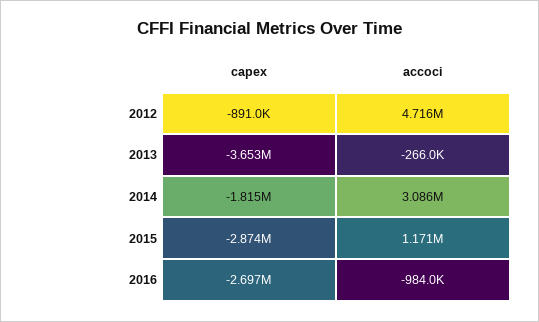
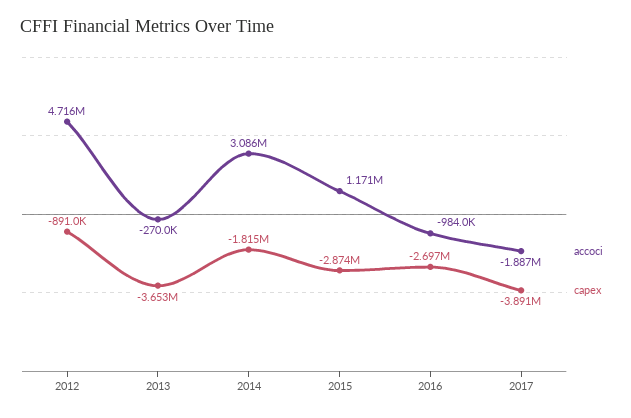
accoci, 2013: -266000 -> -270000
accoci, 2017: none -> -1887000
capex, 2017: none -> -3891000

